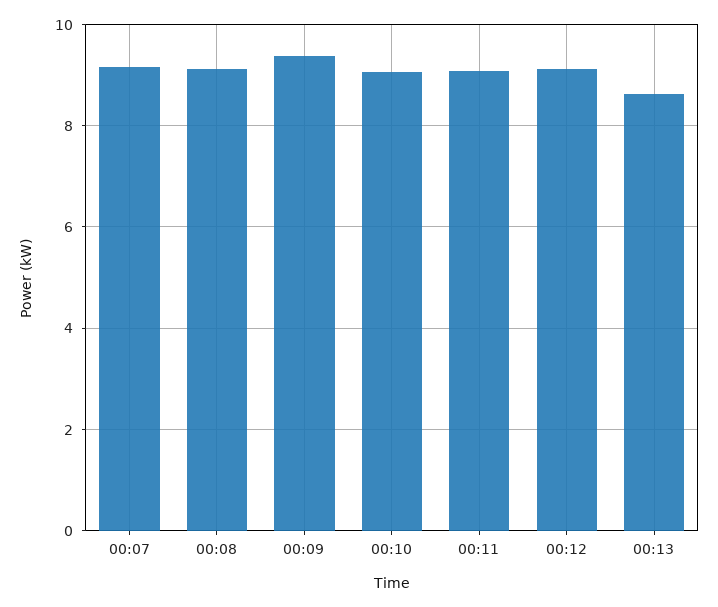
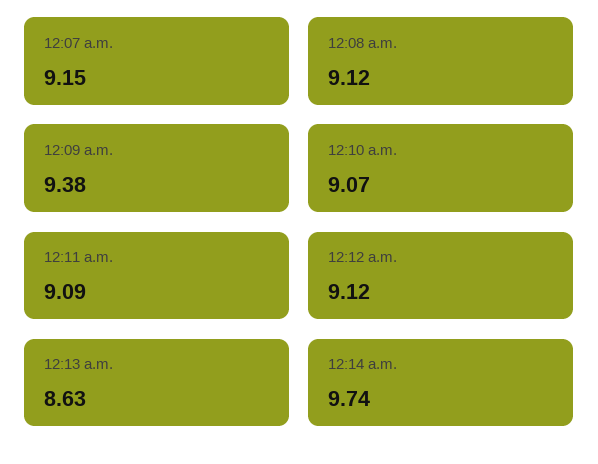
12:14 a.m.: none -> 9.74

